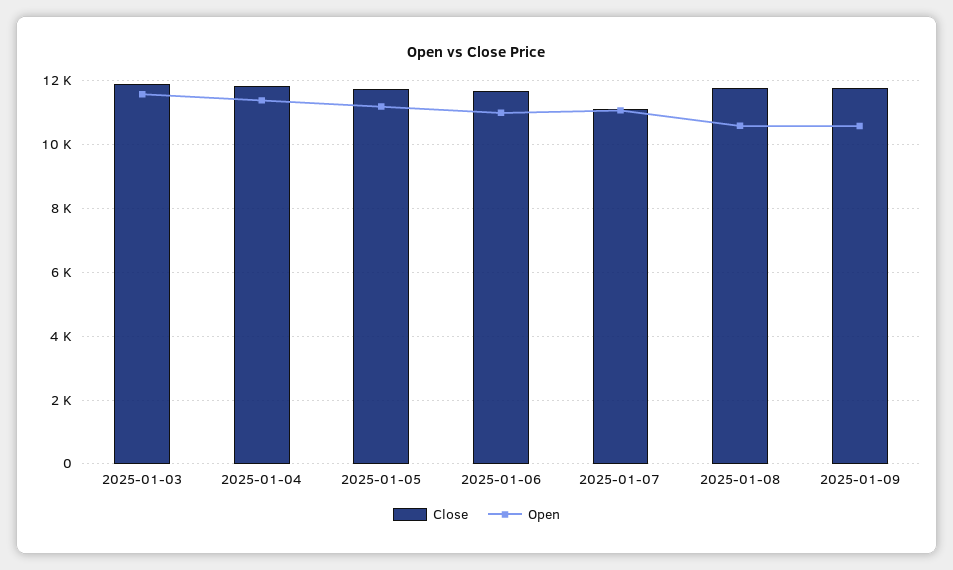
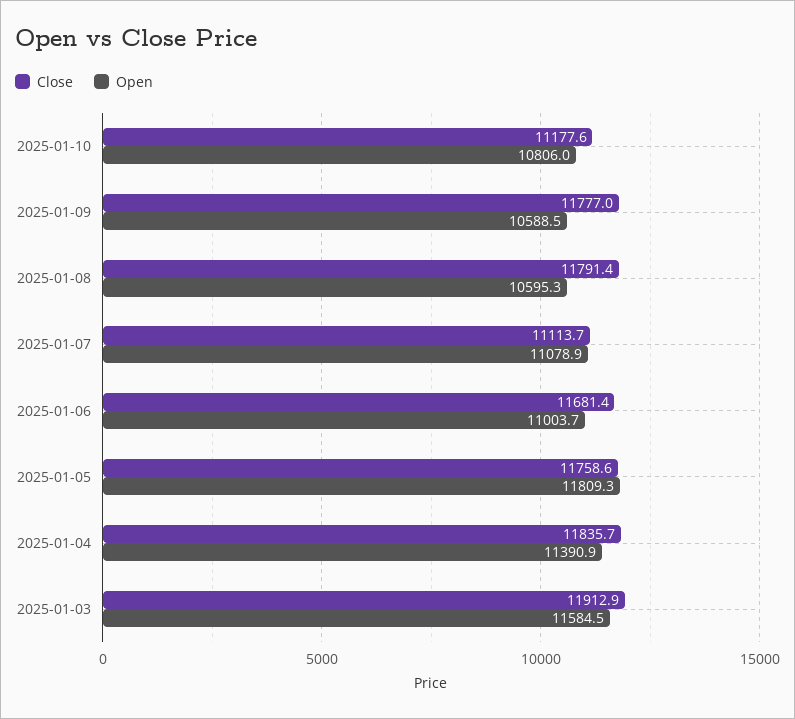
Open, 2025-01-05: 11200 -> 11809.3
Close, 2025-01-10: none -> 11177.6
Open, 2025-01-10: none -> 10806

